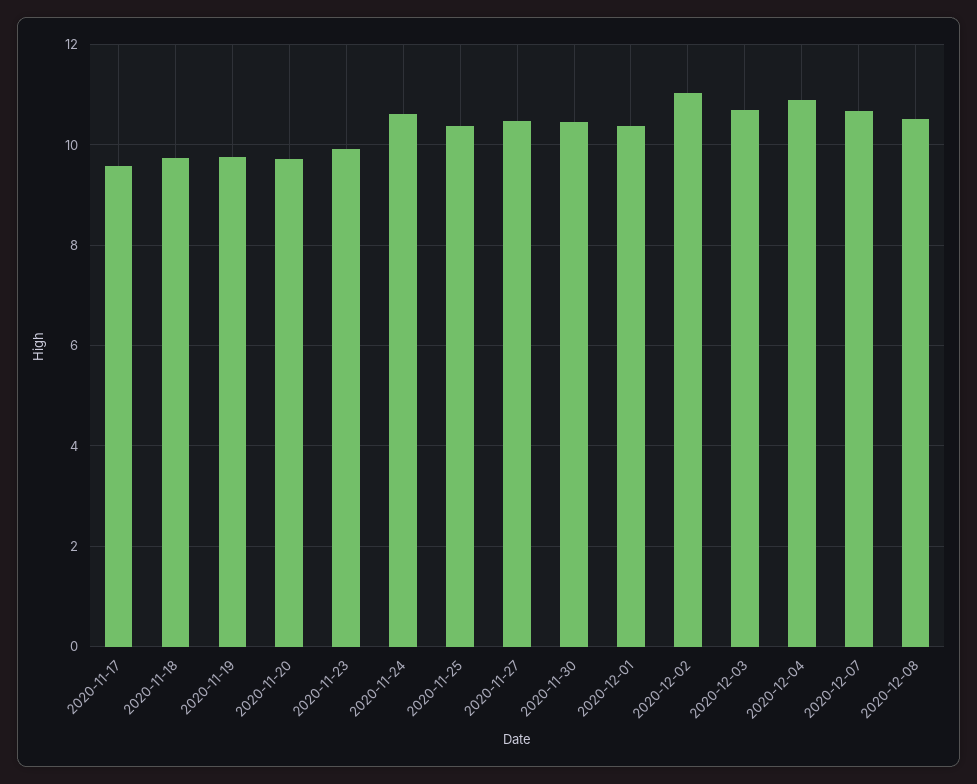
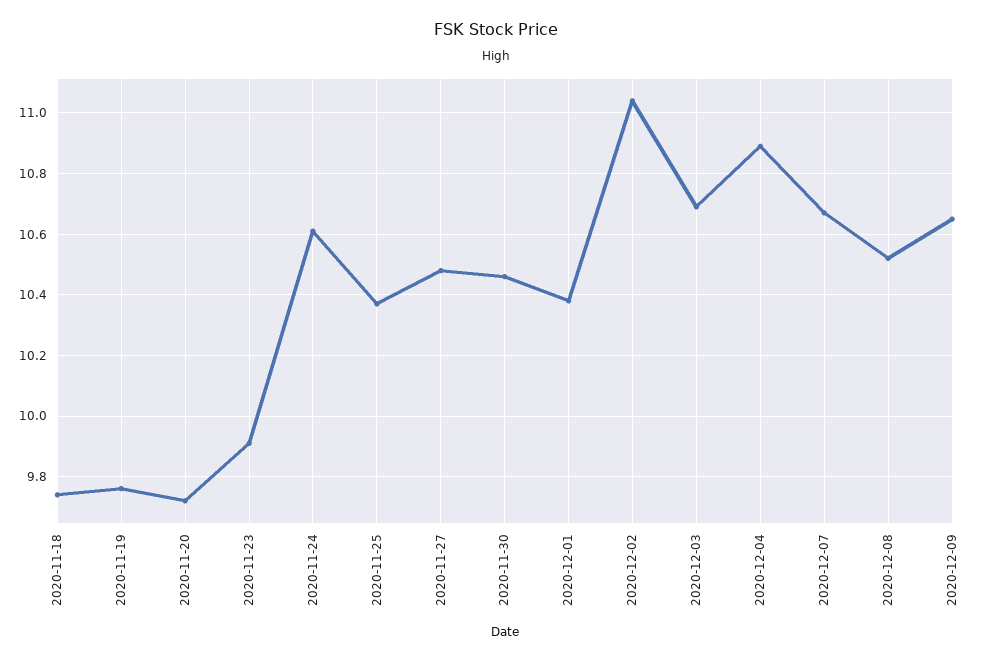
2020-11-17: 9.6 -> none
2020-12-09: none -> 10.65

